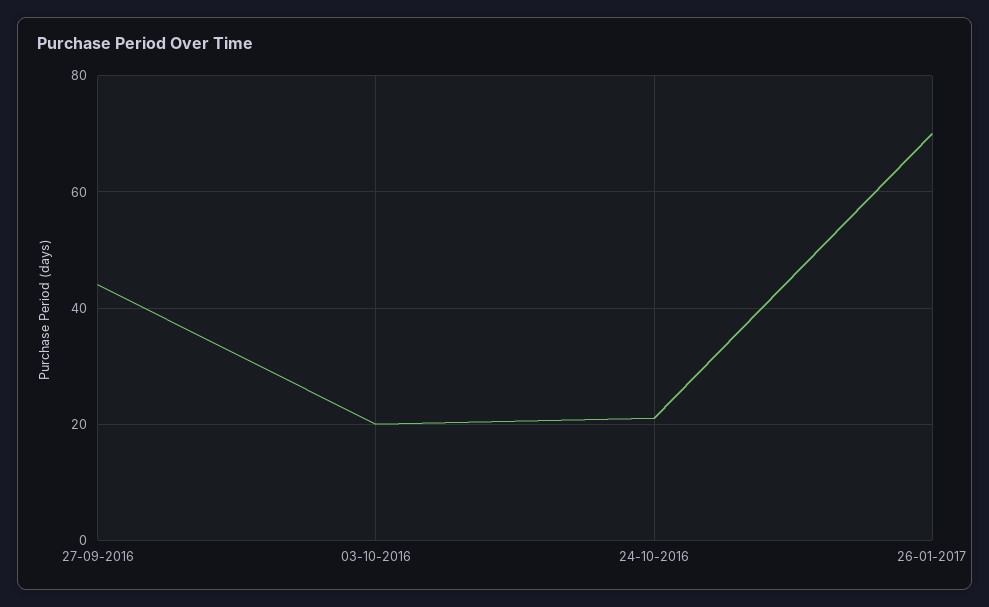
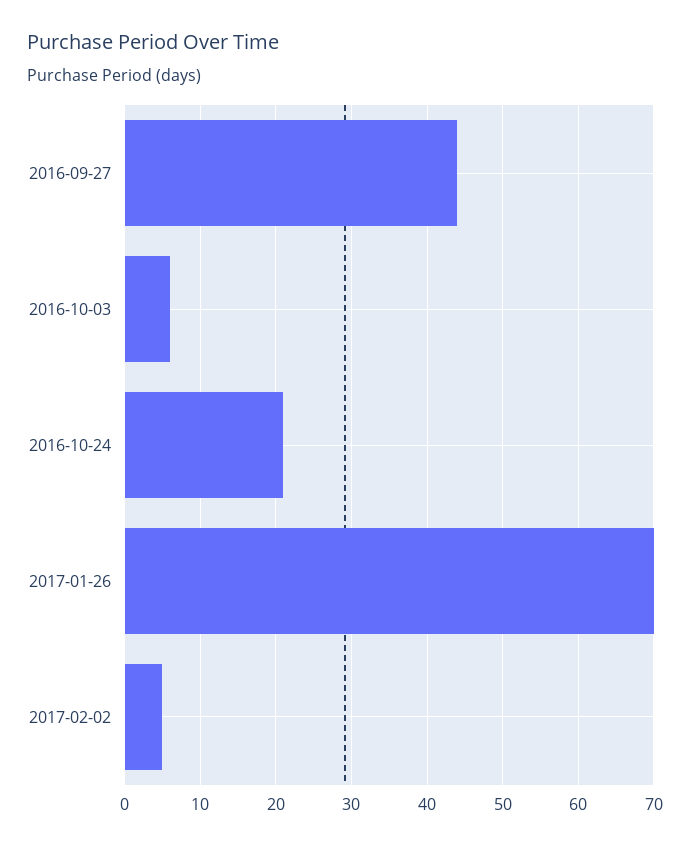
03-10-2016: 20 -> 6
2017-02-02: none -> 5

